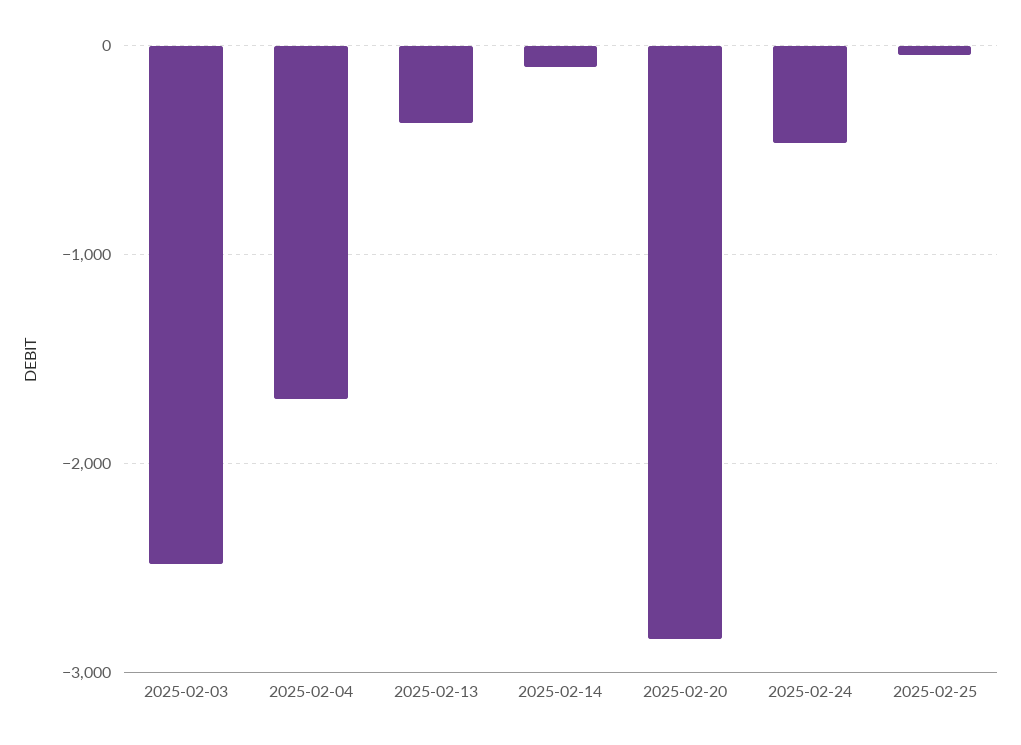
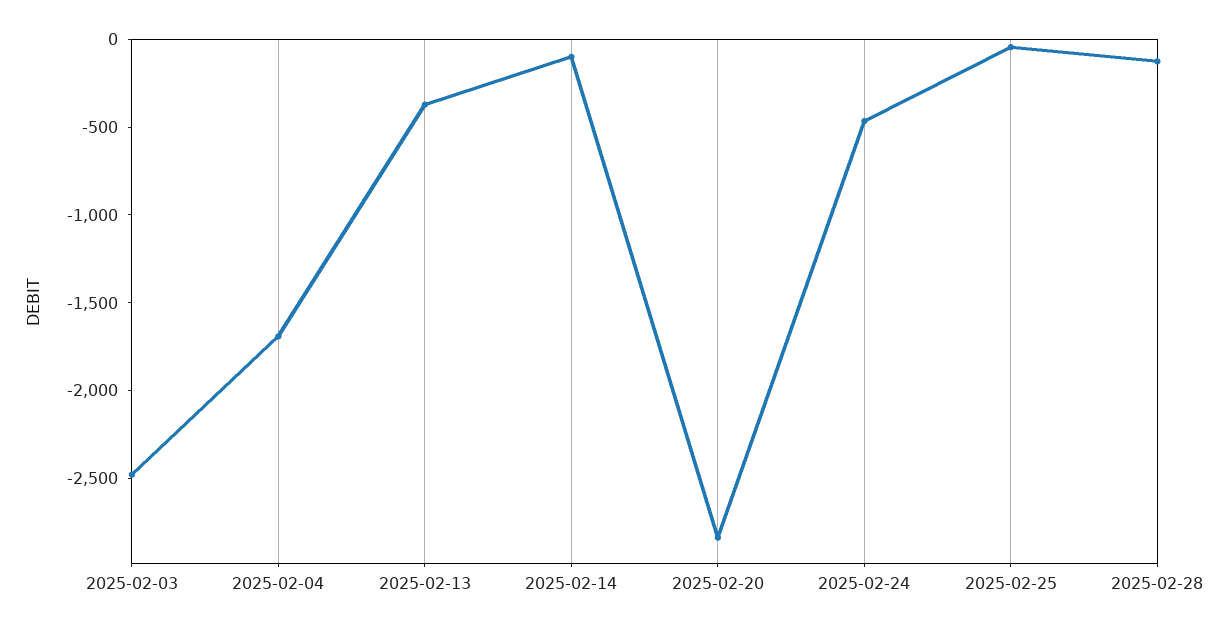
2025-02-28: none -> -100

